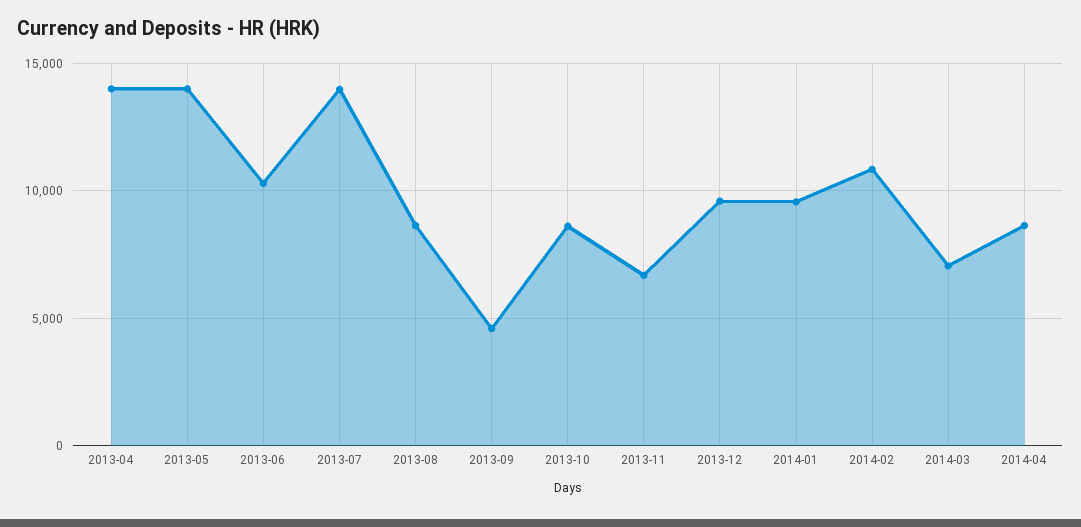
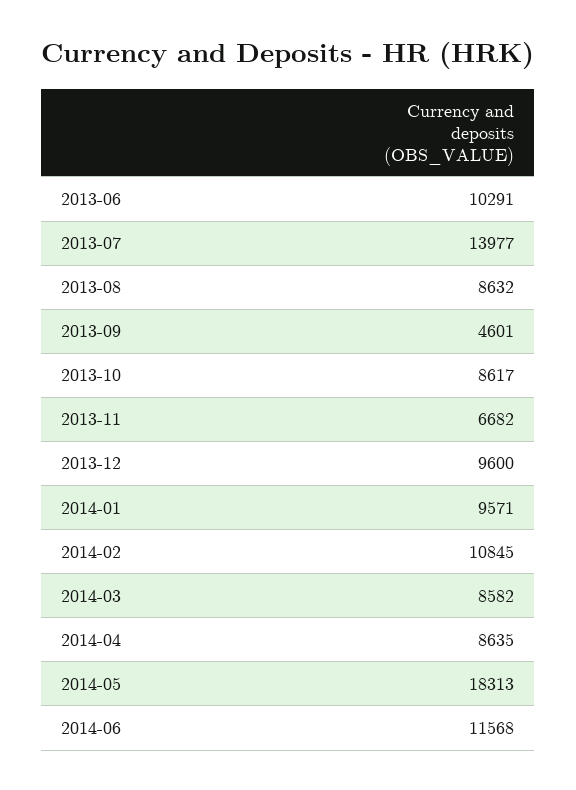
2013-04: 14000 -> none
2013-05: 14000 -> none
2014-03: 7000 -> 8582
2014-05: none -> 18313
2014-06: none -> 11568

